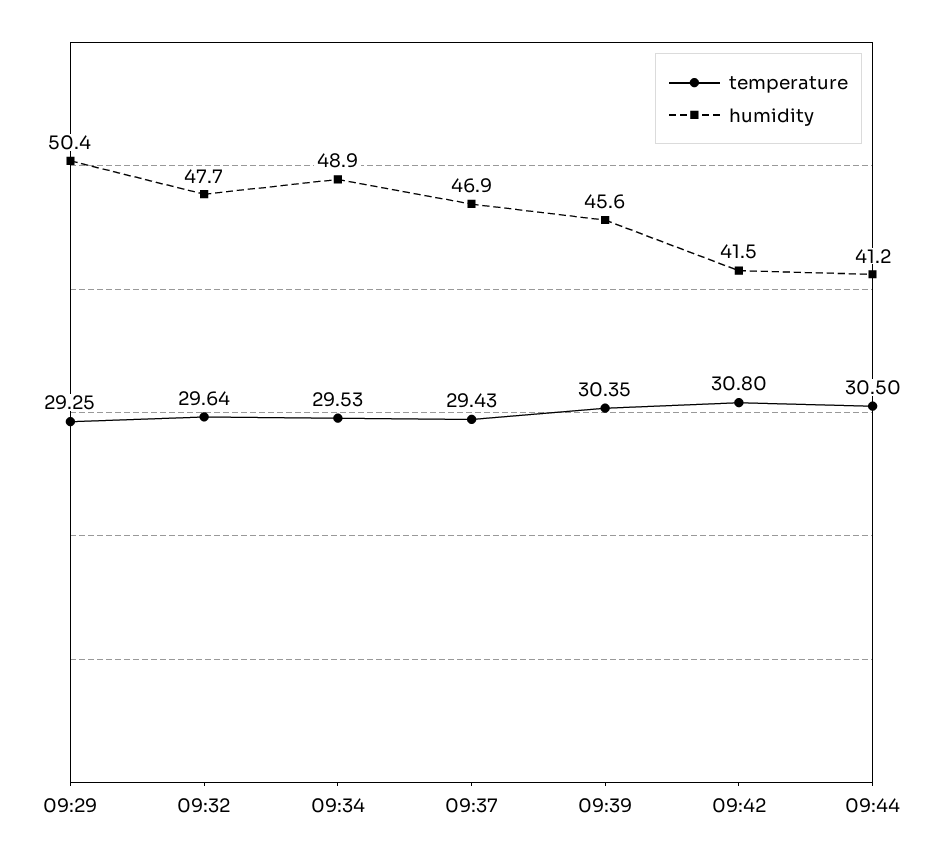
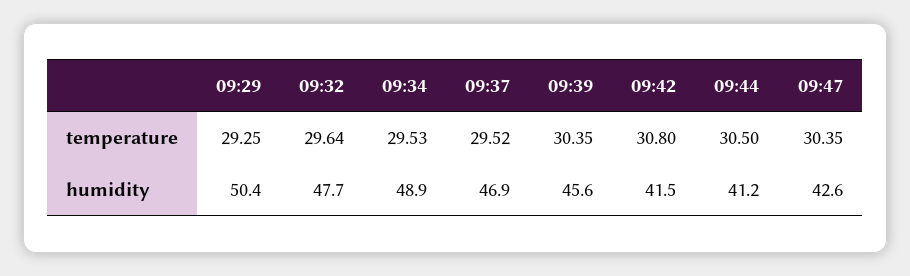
temperature, 09:37: 29.43 -> 29.52
temperature, 09:47: none -> 30.35
humidity, 09:47: none -> 42.6

